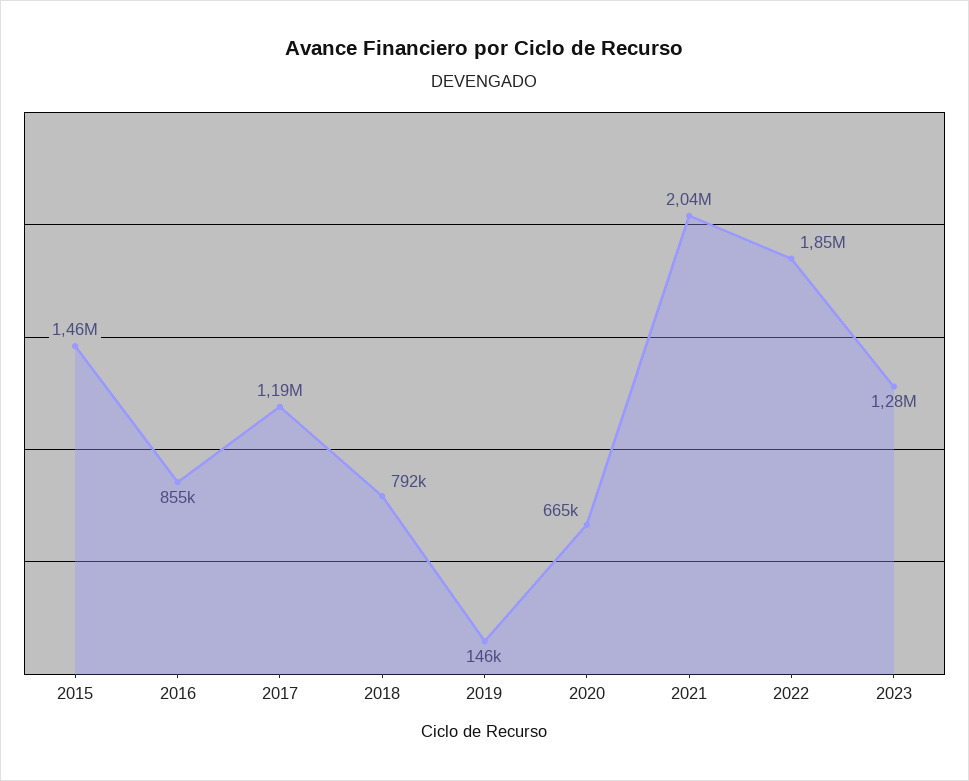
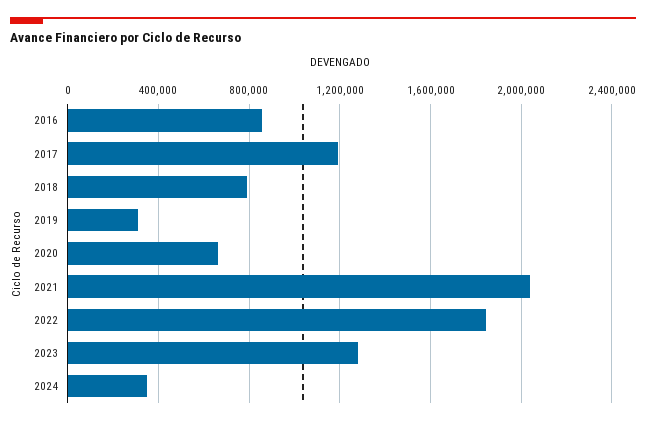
2015: 1460000 -> none
2019: 146000 -> 300000
2024: none -> 350000

